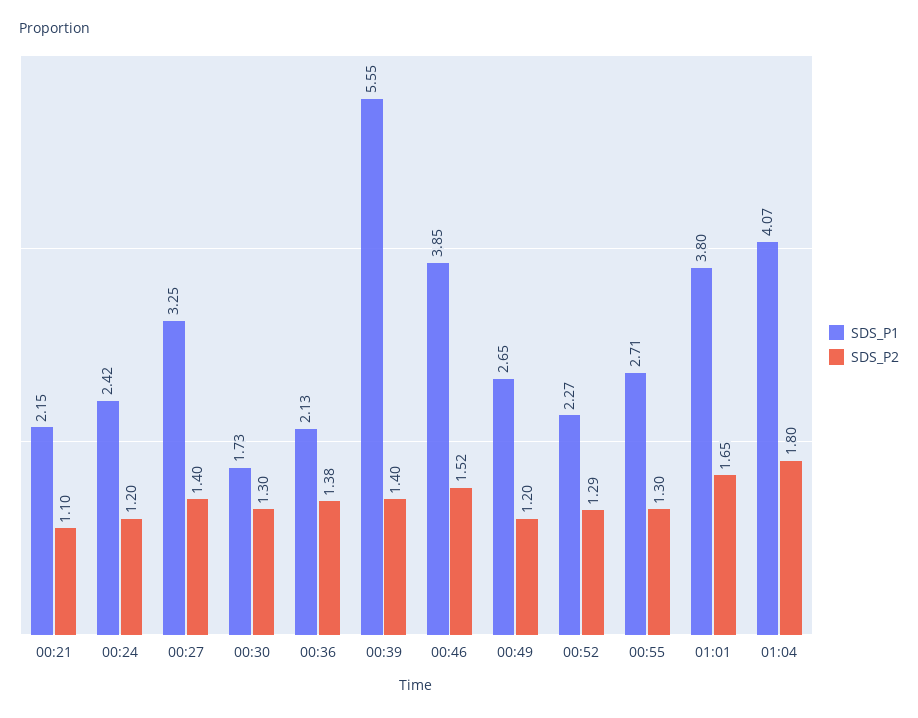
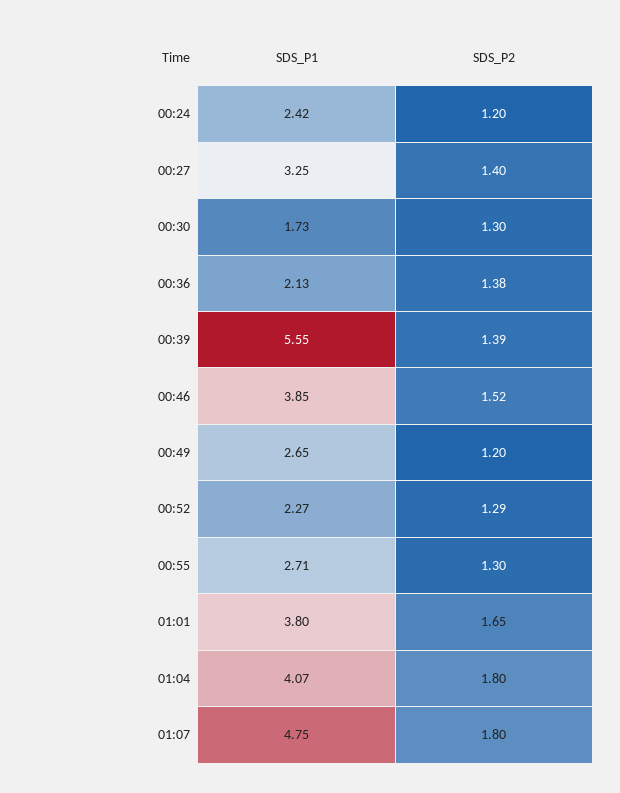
SDS_P1, 00:21: 2.15 -> none
SDS_P2, 00:21: 1.1 -> none
SDS_P2, 00:39: 1.4 -> 1.39
SDS_P1, 01:07: none -> 4.75
SDS_P2, 01:07: none -> 1.8

